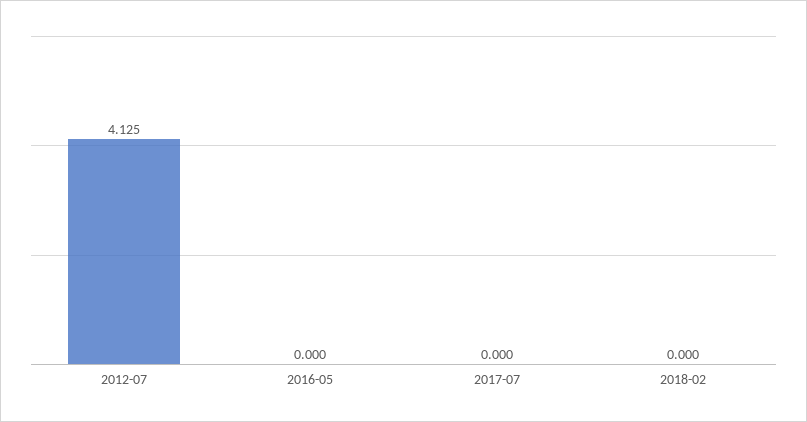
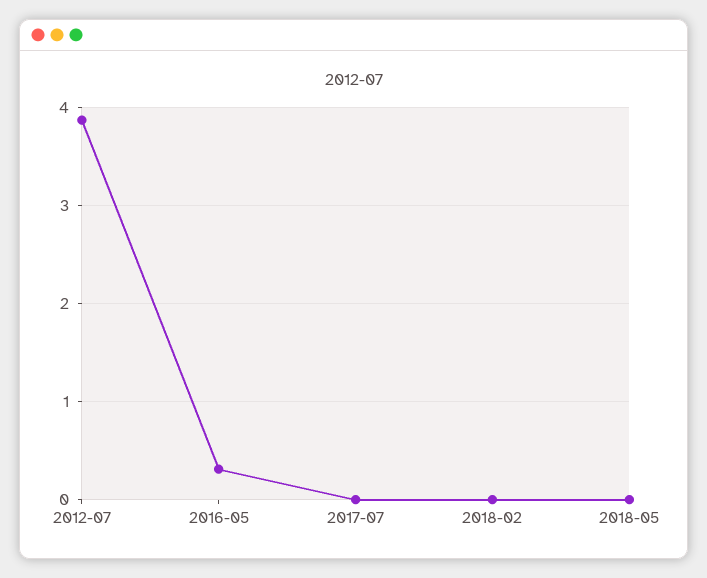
2012-07: 4.125 -> 3.9
2016-05: 0 -> 0.3
2018-05: none -> 0

